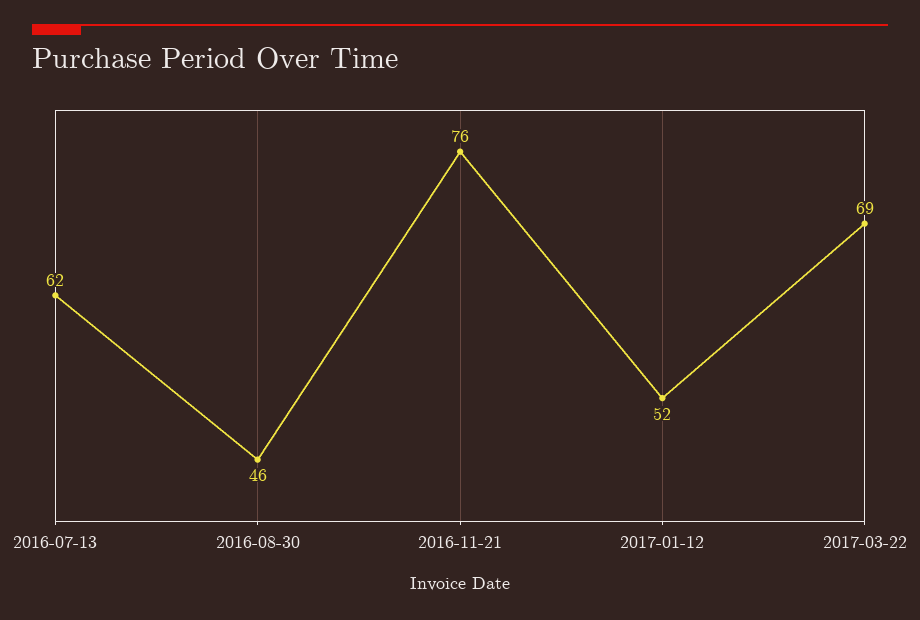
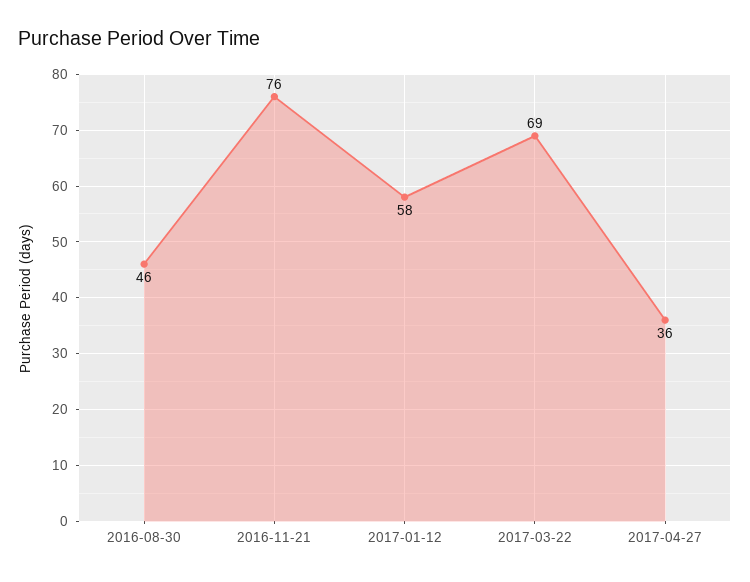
2016-07-13: 62 -> none
2017-01-12: 52 -> 58
2017-04-27: none -> 36

